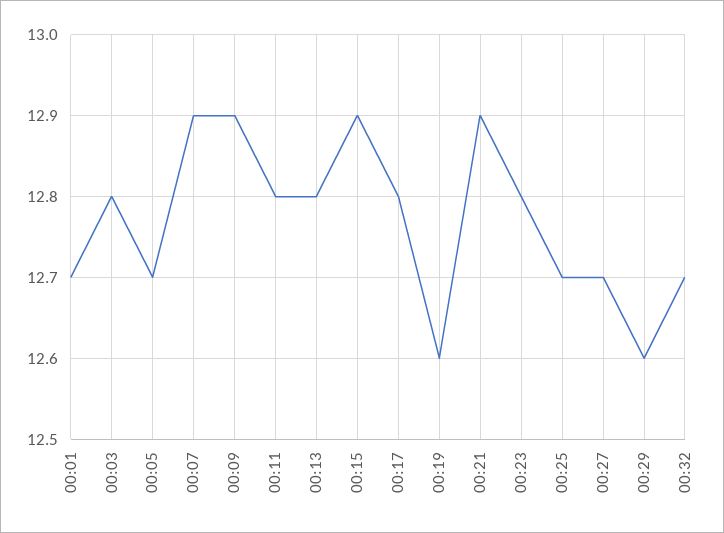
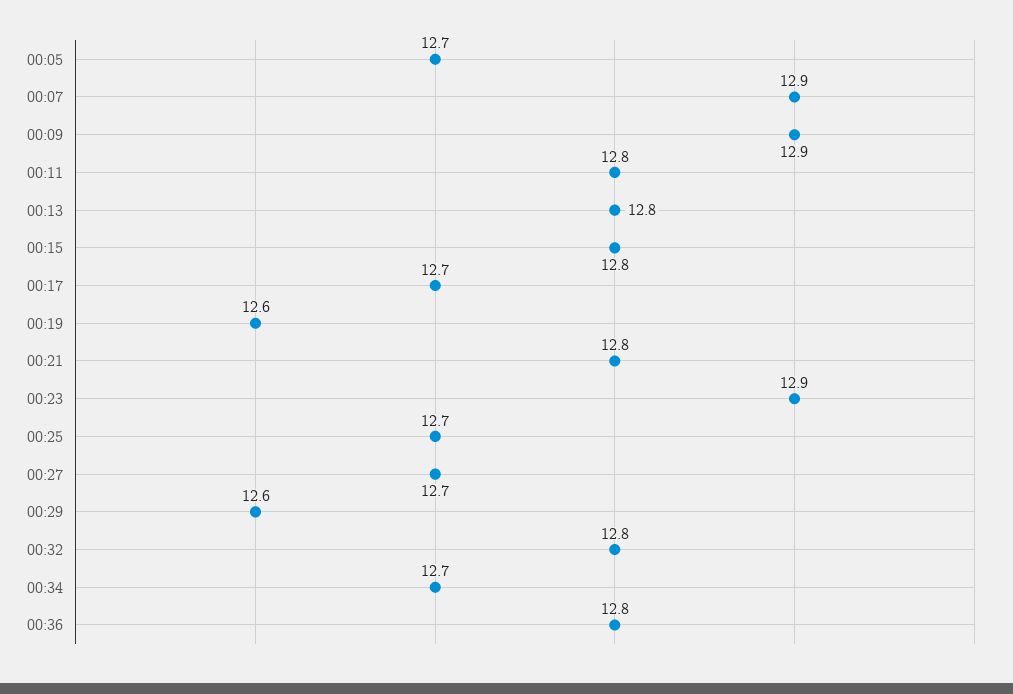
00:01: 12.7 -> none
00:03: 12.8 -> none
00:15: 12.9 -> 12.8
00:17: 12.8 -> 12.7
00:21: 12.9 -> 12.8
00:23: 12.8 -> 12.9
00:32: 12.7 -> 12.8
00:34: none -> 12.7
00:36: none -> 12.8

